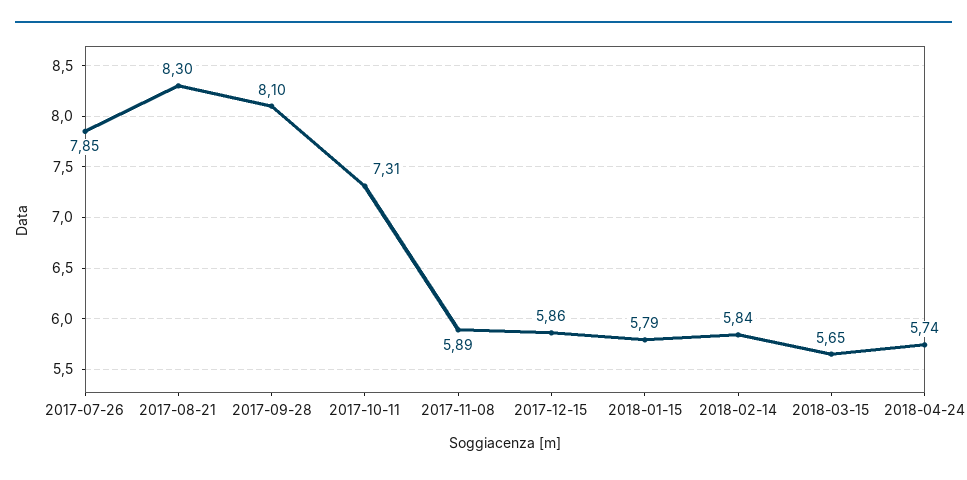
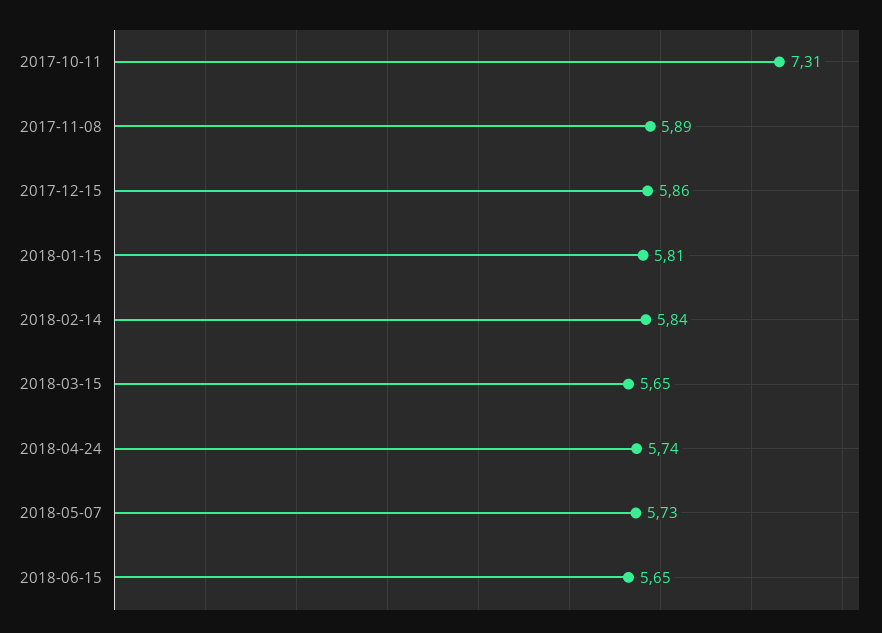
2017-07-26: 7.85 -> none
2017-08-21: 8.3 -> none
2017-09-28: 8.1 -> none
2018-01-15: 5.79 -> 5.81
2018-05-07: none -> 5.73
2018-06-15: none -> 5.65

